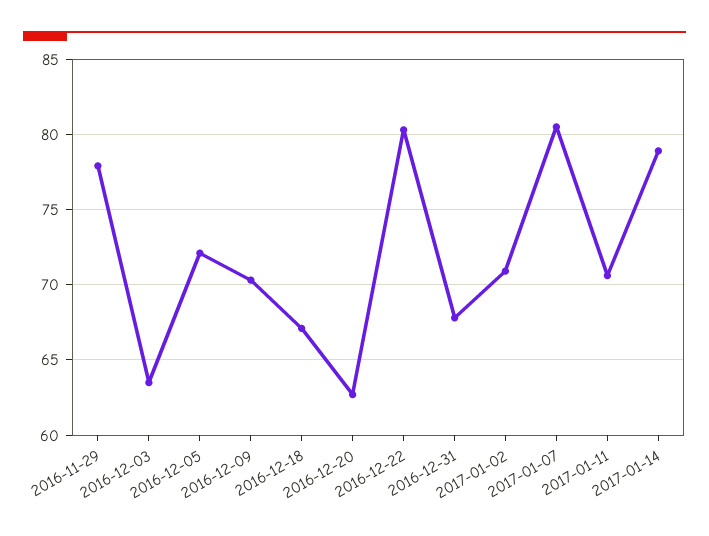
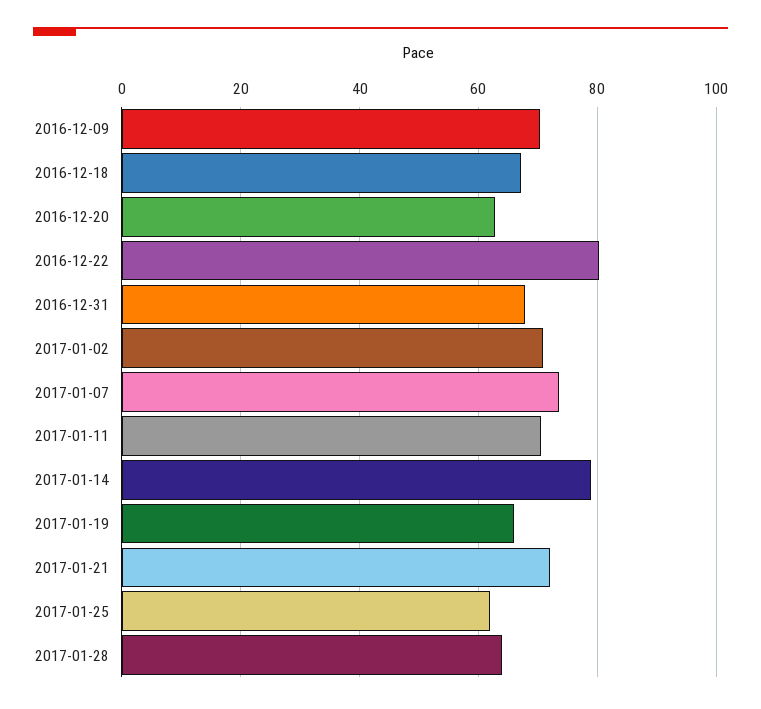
2016-11-29: 78 -> none
2016-12-03: 63.5 -> none
2016-12-05: 72 -> none
2017-01-07: 80.5 -> 74
2017-01-19: none -> 66
2017-01-21: none -> 72
2017-01-25: none -> 62
2017-01-28: none -> 64

